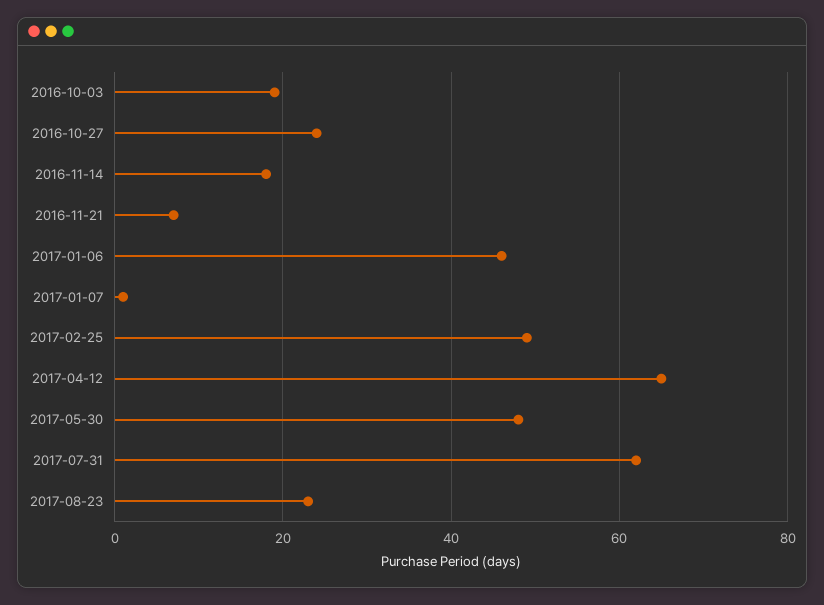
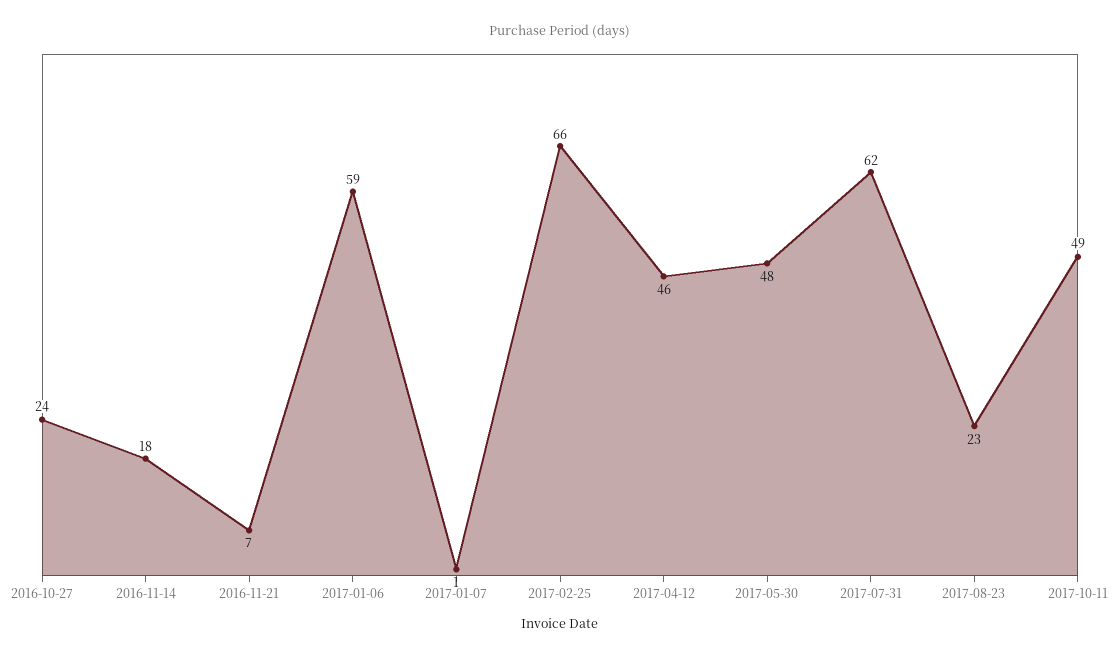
2016-10-03: 20 -> none
2017-01-06: 45 -> 59
2017-02-25: 50 -> 66
2017-04-12: 65 -> 46
2017-10-11: none -> 49

